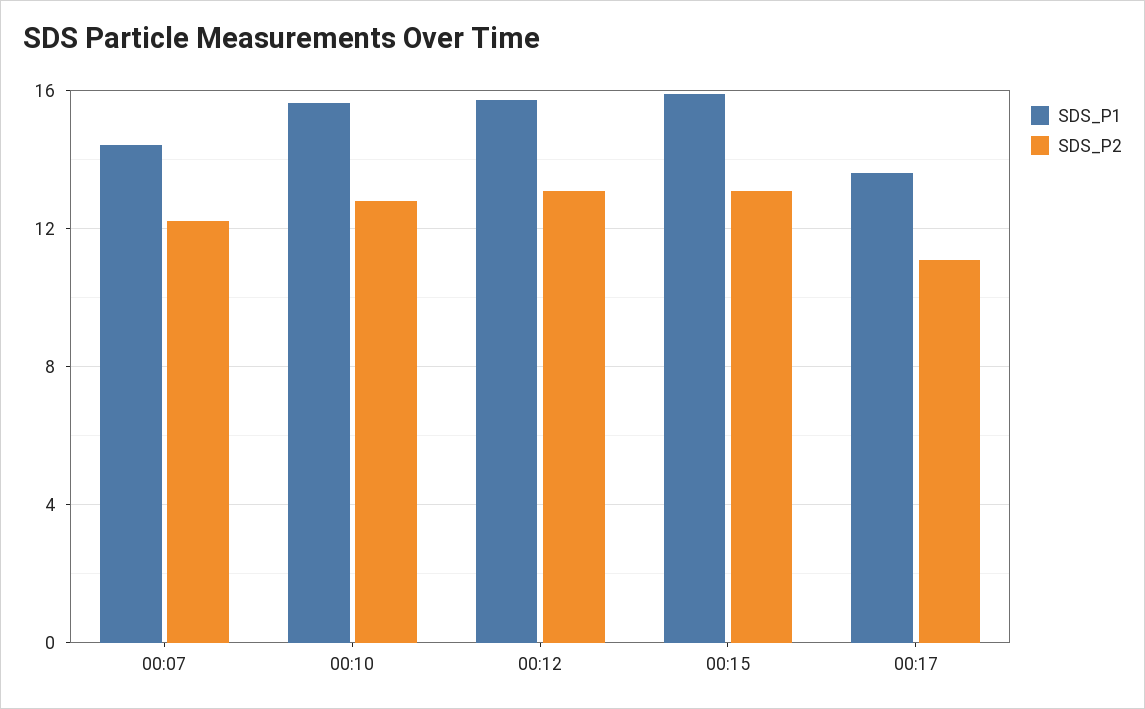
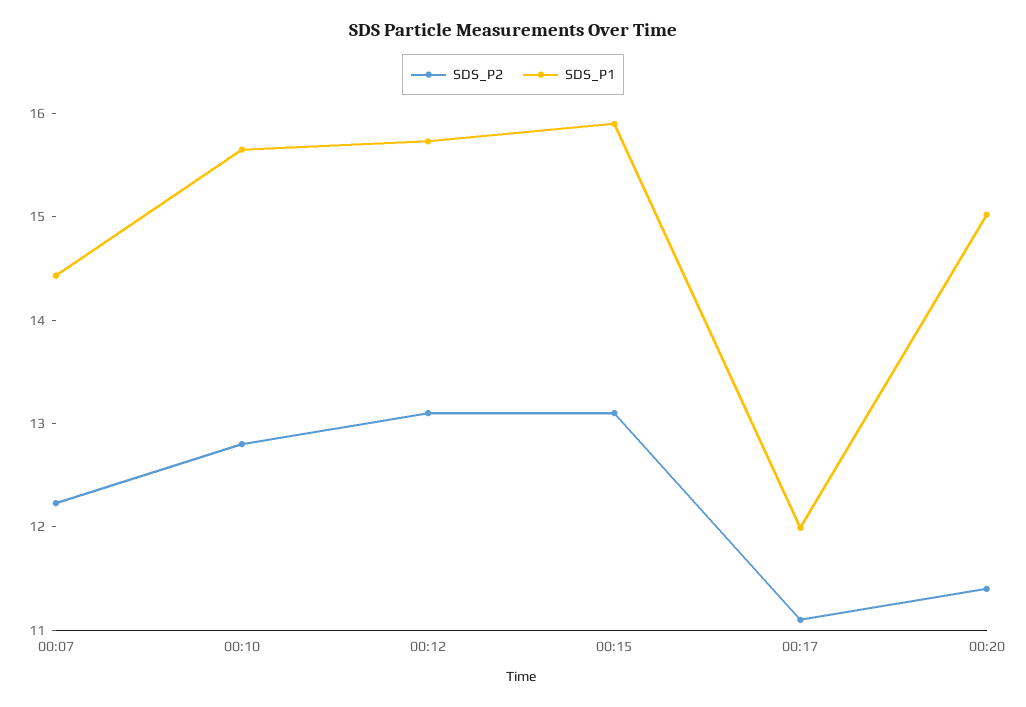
SDS_P1, 00:17: 13.5 -> 12
SDS_P2, 00:20: none -> 11.4
SDS_P1, 00:20: none -> 15

